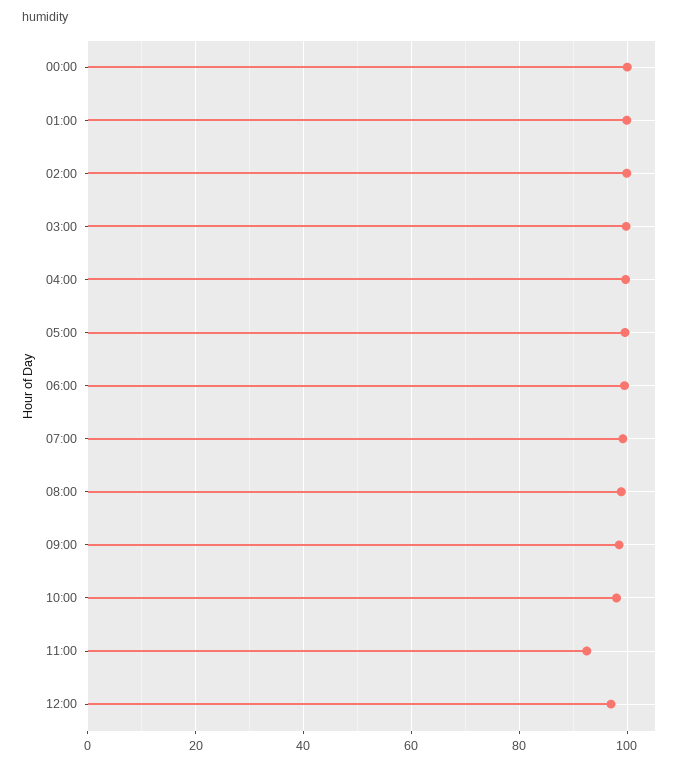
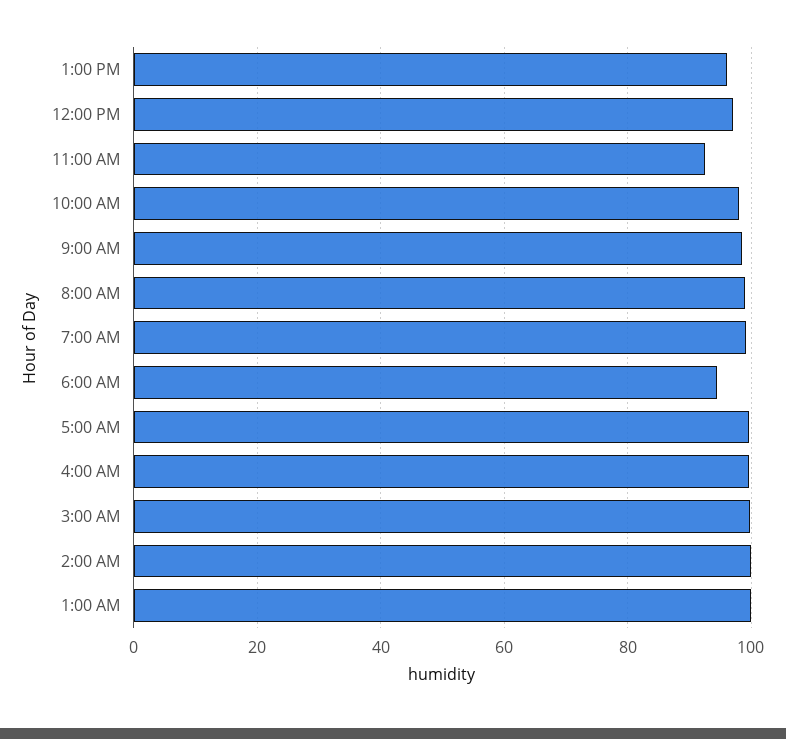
00:00: 100 -> none
06:00: 100 -> 94
1:00 PM: none -> 96

